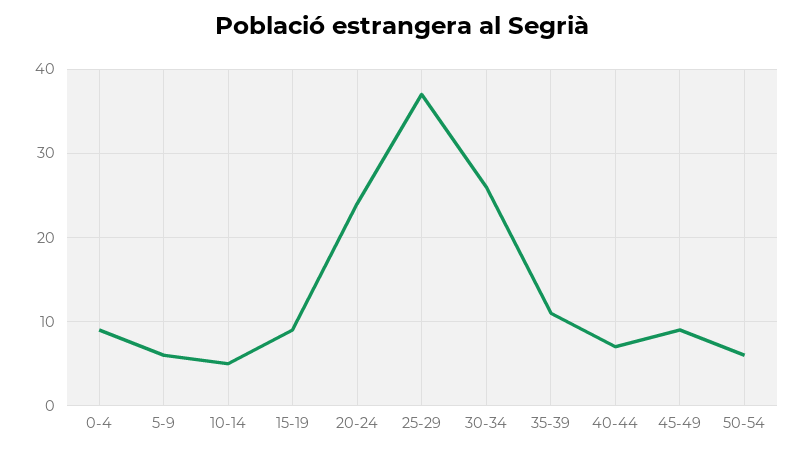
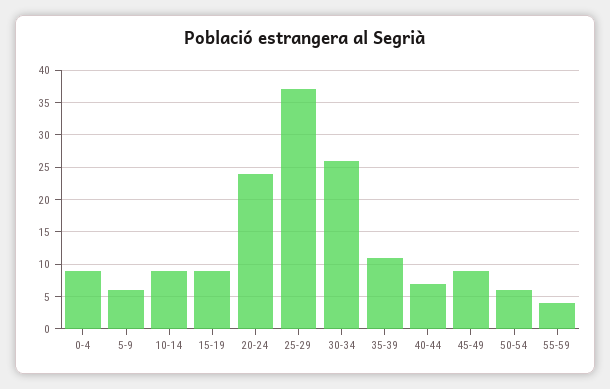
10-14: 5 -> 9
55-59: none -> 4

